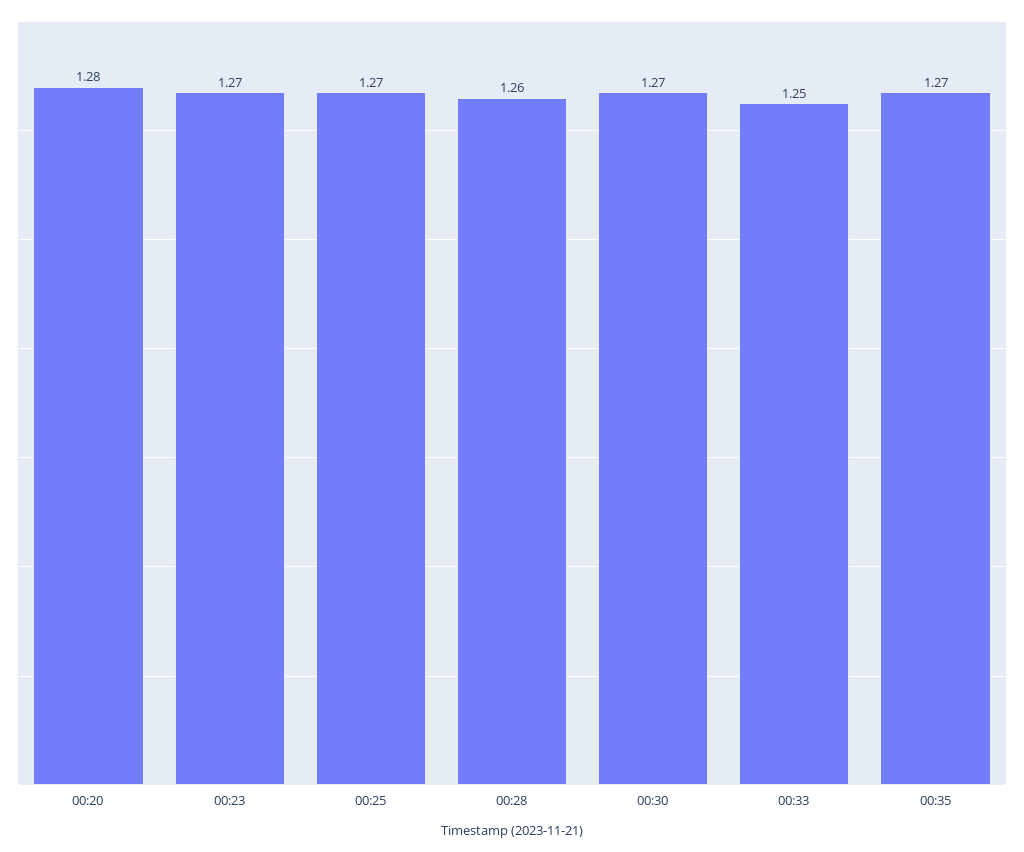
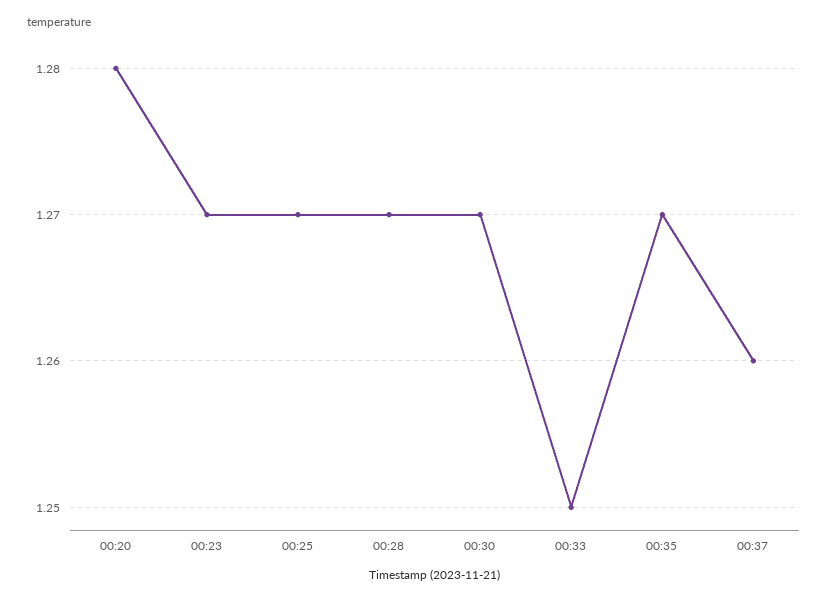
00:28: 1.26 -> 1.27
00:37: none -> 1.26

